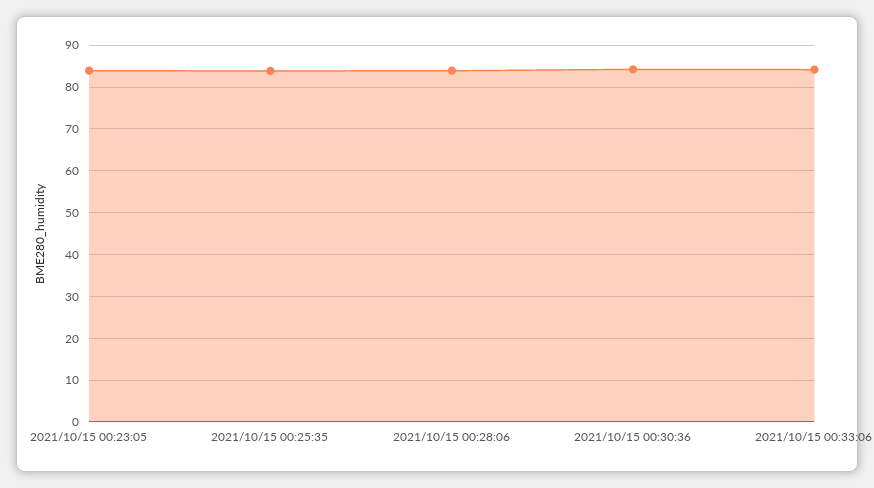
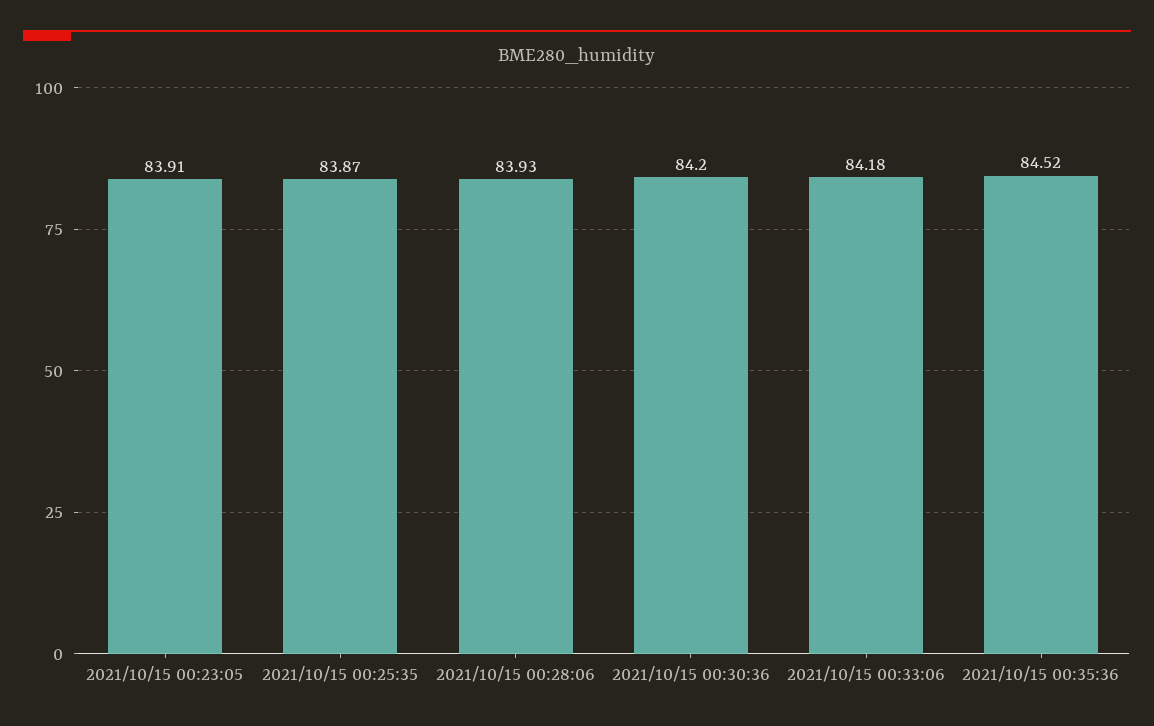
2021/10/15 00:35:36: none -> 84.52

